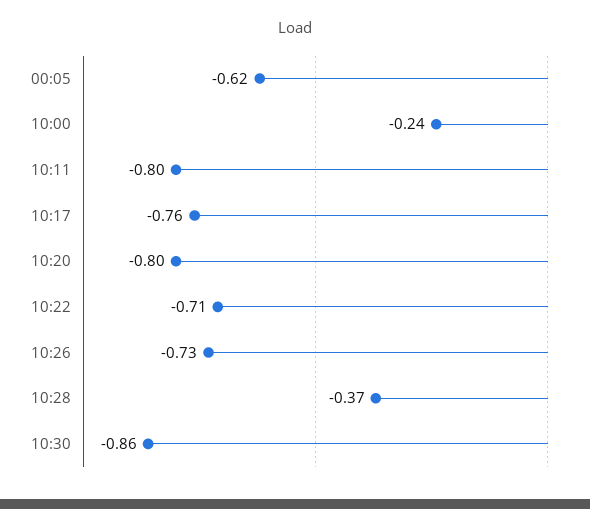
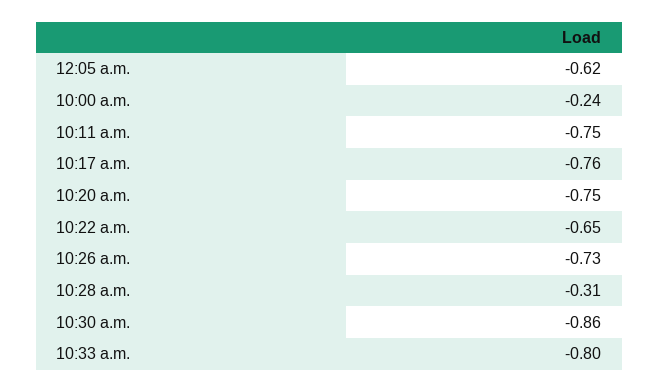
10:11: -0.8 -> -0.75
10:20: -0.8 -> -0.75
10:22: -0.71 -> -0.65
10:28: -0.37 -> -0.31
10:33 a.m.: none -> -0.8

